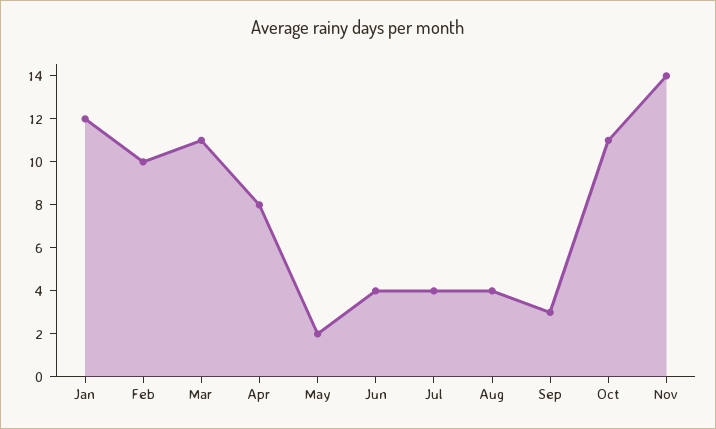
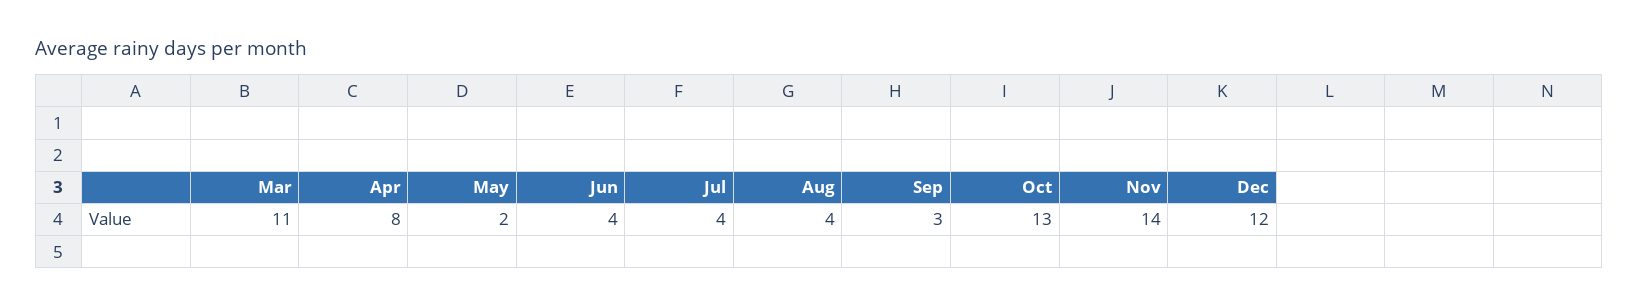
Jan: 12 -> none
Feb: 10 -> none
Oct: 11 -> 13
Dec: none -> 12

